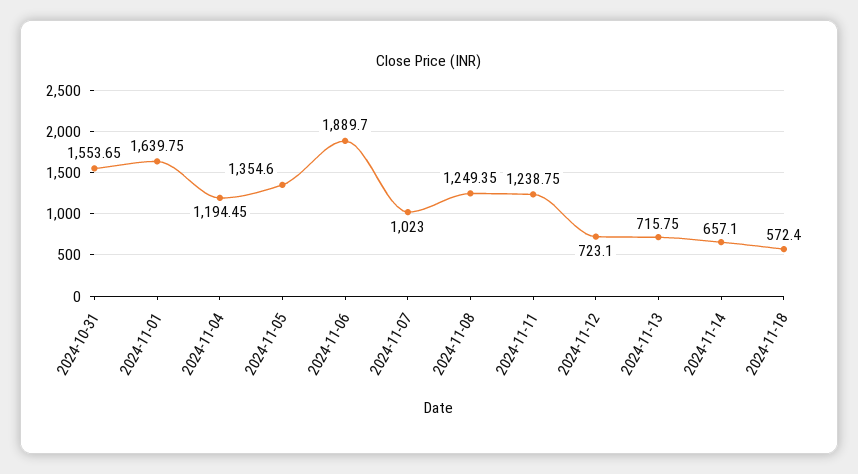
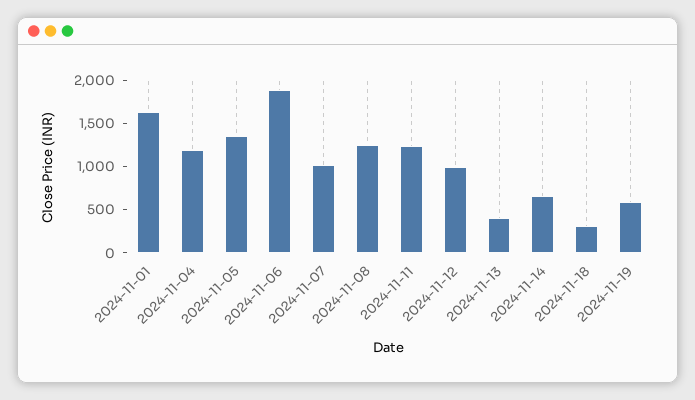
2024-10-31: 1553.65 -> none
2024-11-12: 723.1 -> 1000
2024-11-13: 715.75 -> 400
2024-11-18: 572.4 -> 300
2024-11-19: none -> 600

